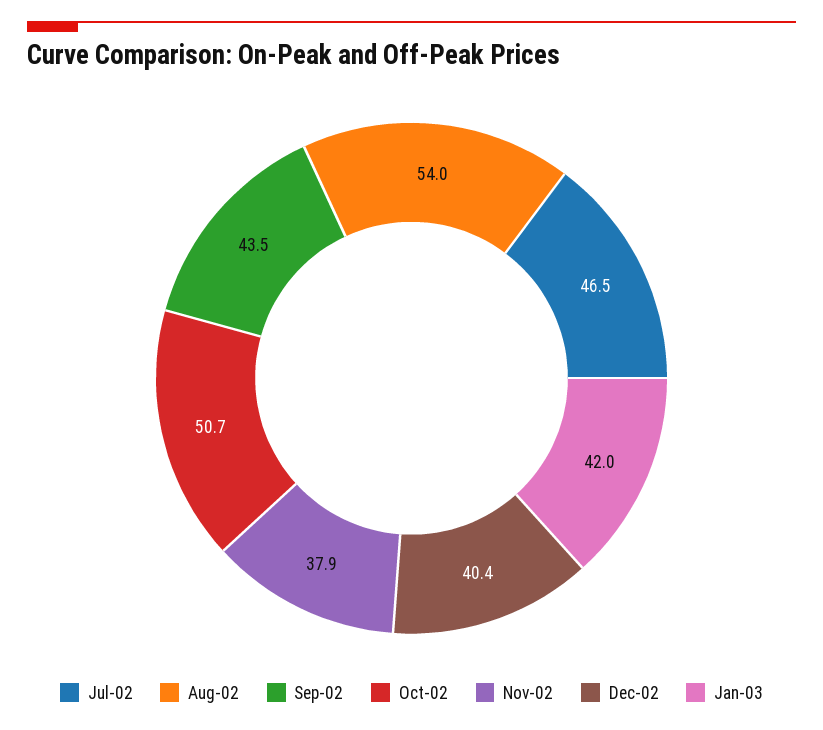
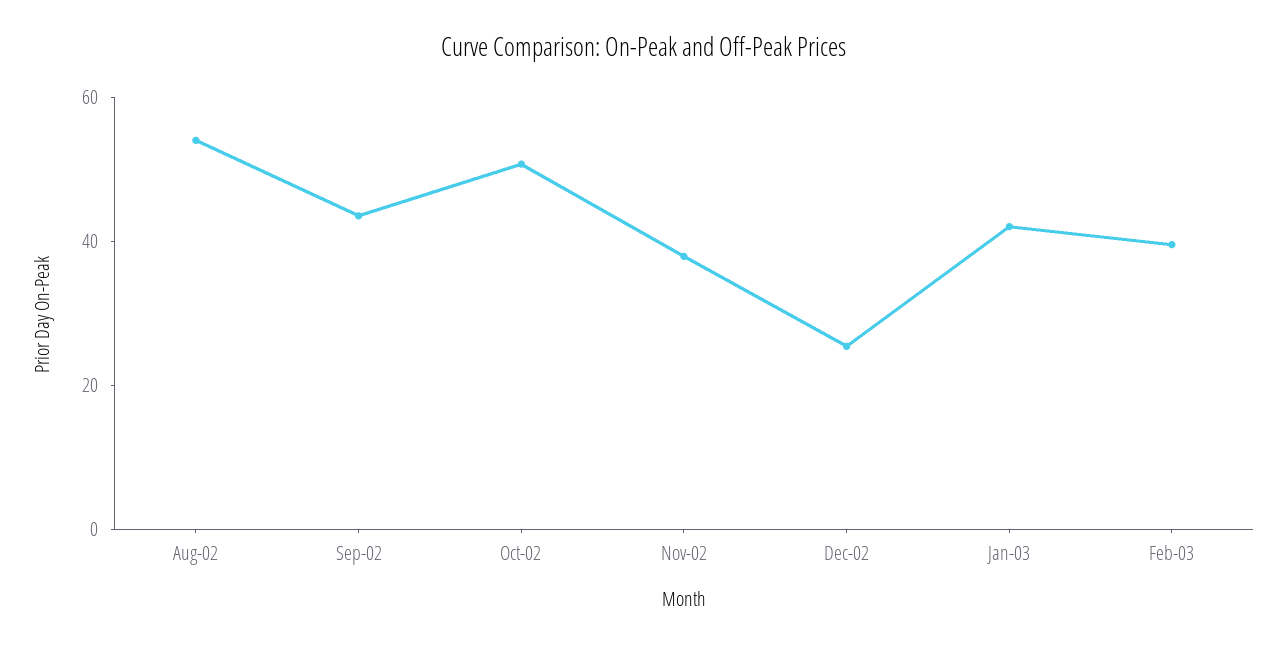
Jul-02: 46.5 -> none
Dec-02: 40.4 -> 25
Feb-03: none -> 40

